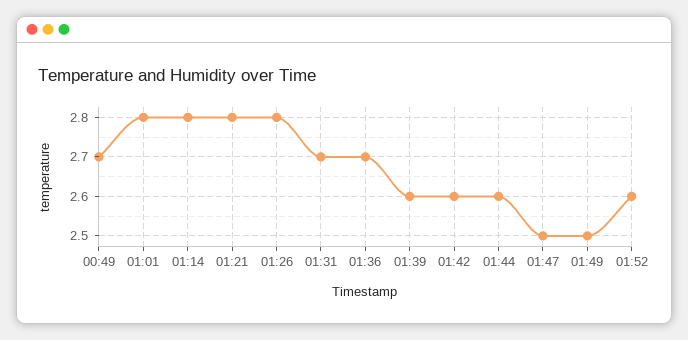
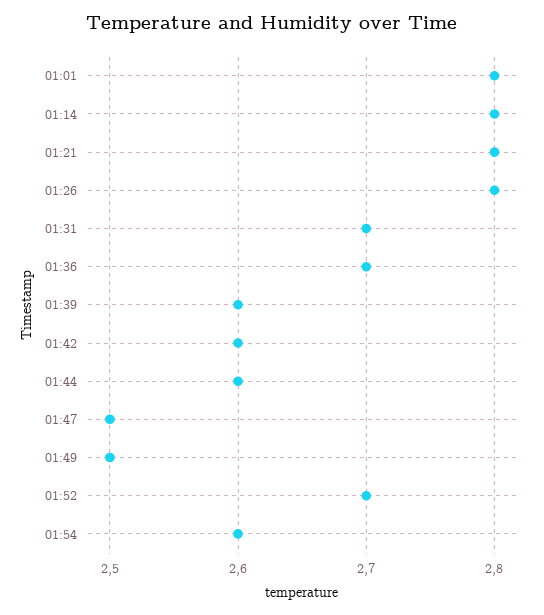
00:49: 2.7 -> none
01:52: 2.6 -> 2.7
01:54: none -> 2.6

